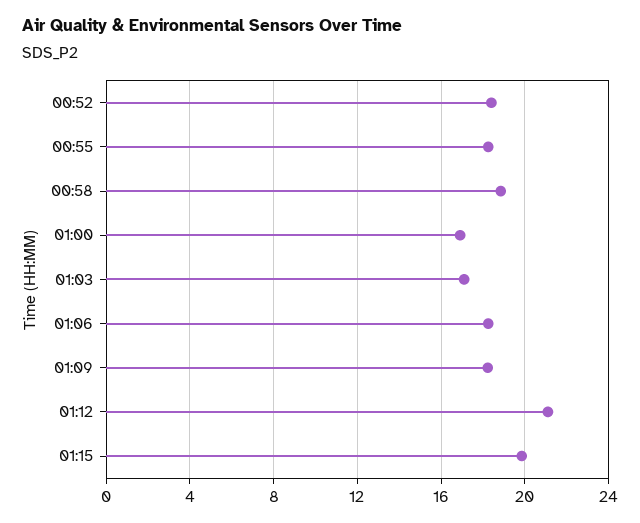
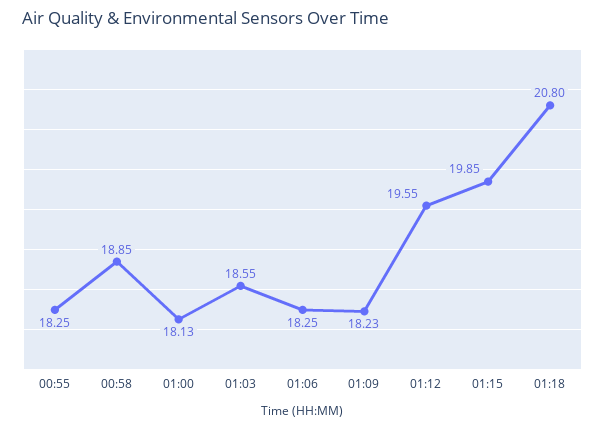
00:52: 18.5 -> none
01:00: 17 -> 18.13
01:03: 17 -> 18.55
01:12: 21 -> 19.55
01:18: none -> 20.8

